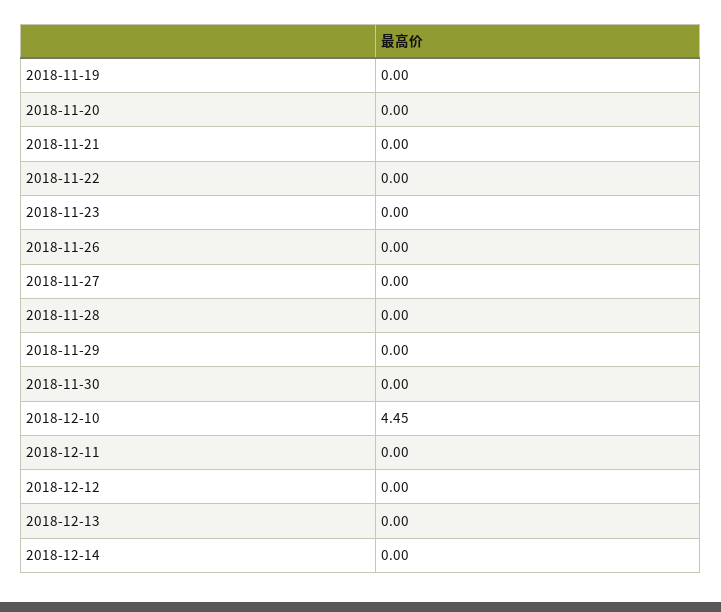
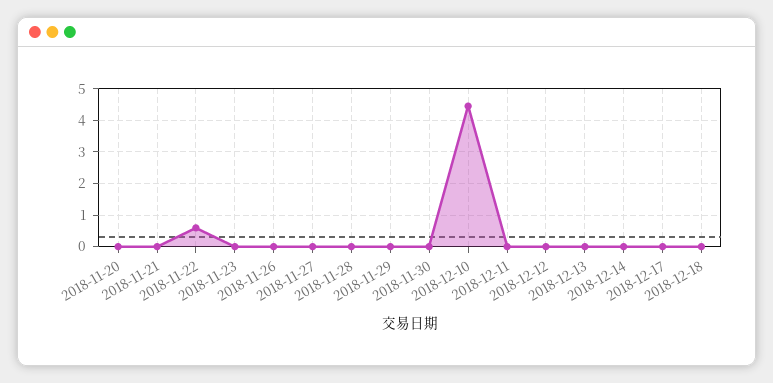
2018-11-19: 0 -> none
2018-11-22: 0 -> 0.6
2018-12-17: none -> 0
2018-12-18: none -> 0

